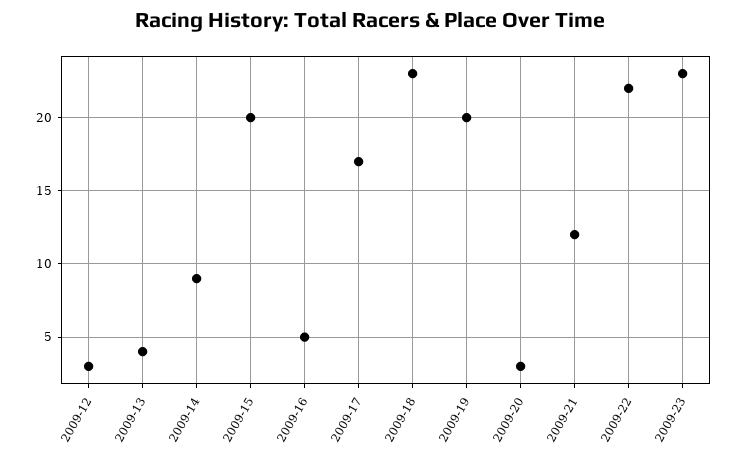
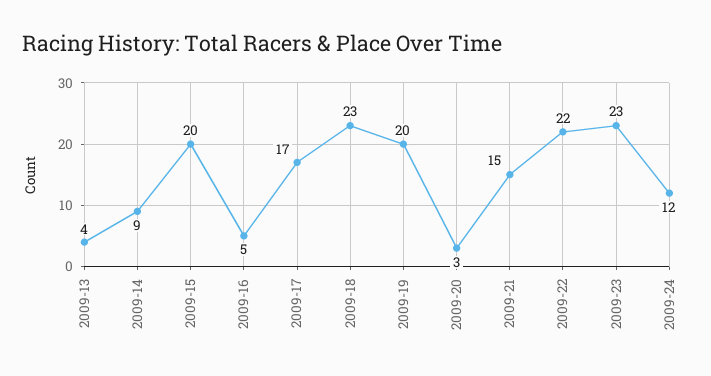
2009-12: 3 -> none
2009-21: 12 -> 15
2009-24: none -> 12

